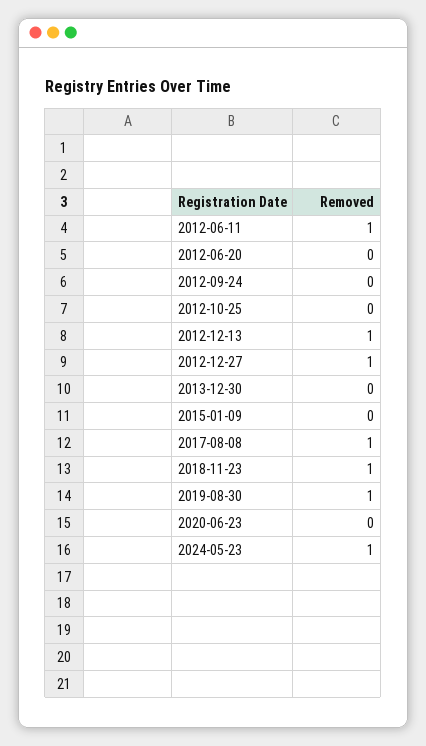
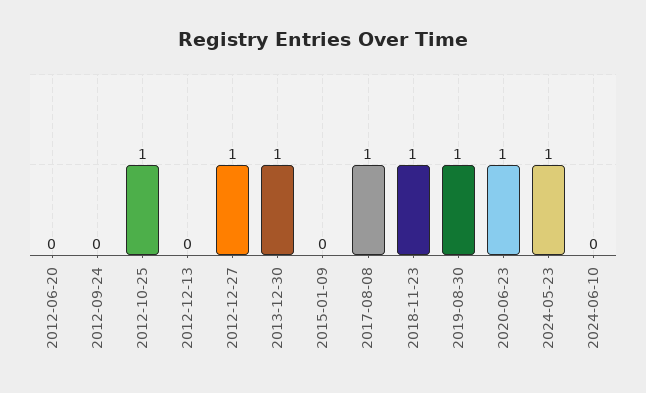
2012-06-11: 1 -> none
2012-10-25: 0 -> 1
2012-12-13: 1 -> 0
2013-12-30: 0 -> 1
2020-06-23: 0 -> 1
2024-06-10: none -> 0

